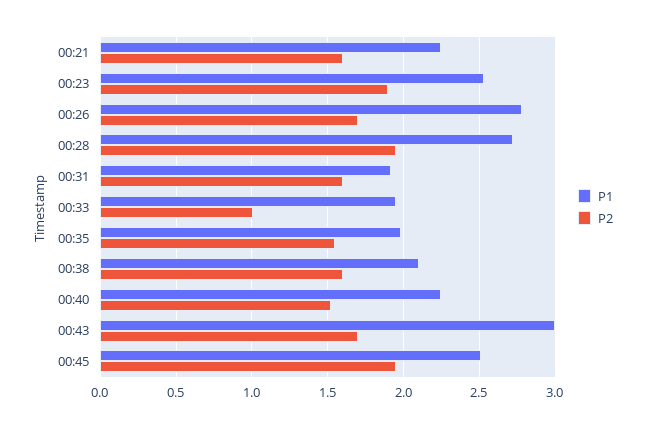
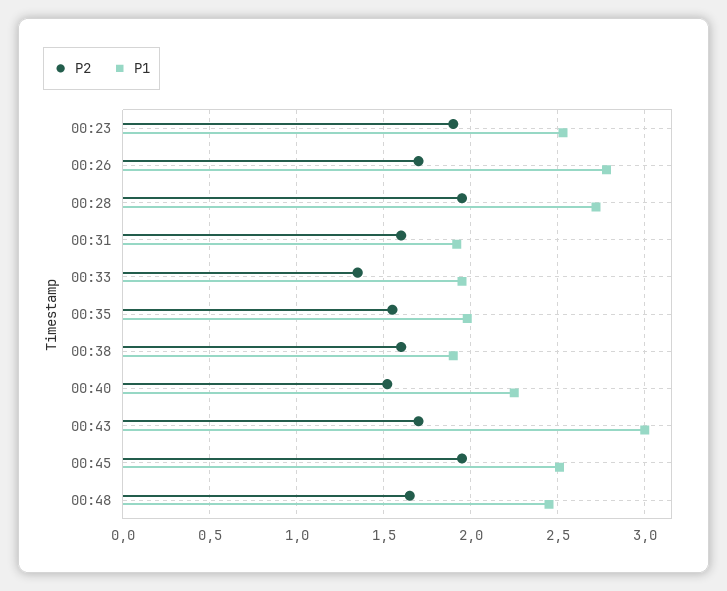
P1, 00:21: 2.25 -> none
P2, 00:21: 1.6 -> none
P2, 00:33: 1 -> 1.35
P1, 00:38: 2.1 -> 1.9
P2, 00:48: none -> 1.65
P1, 00:48: none -> 2.45

